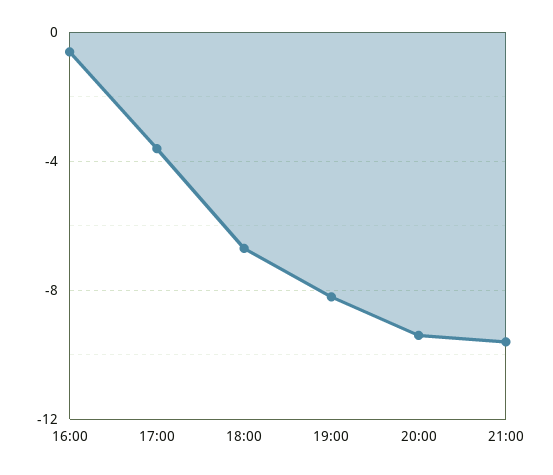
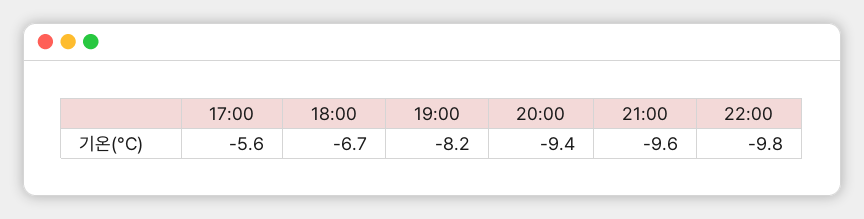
16:00: -0.5 -> none
17:00: -3.5 -> -5.6
22:00: none -> -9.8

